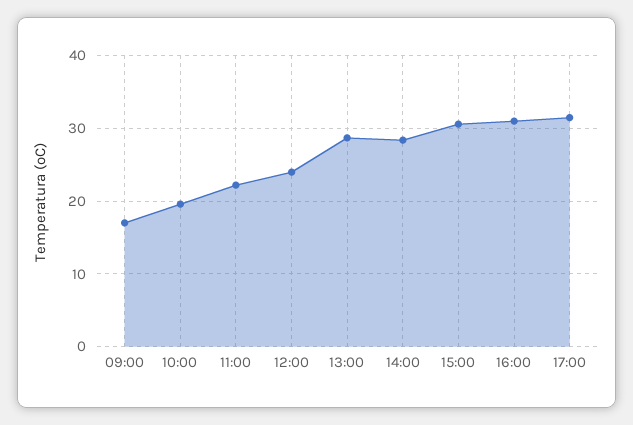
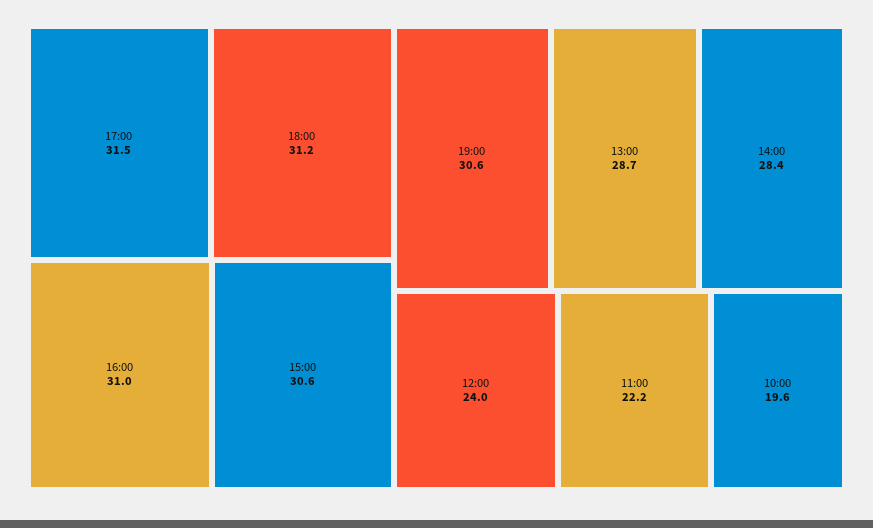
09:00: 17 -> none
18:00: none -> 31.2
19:00: none -> 30.6

